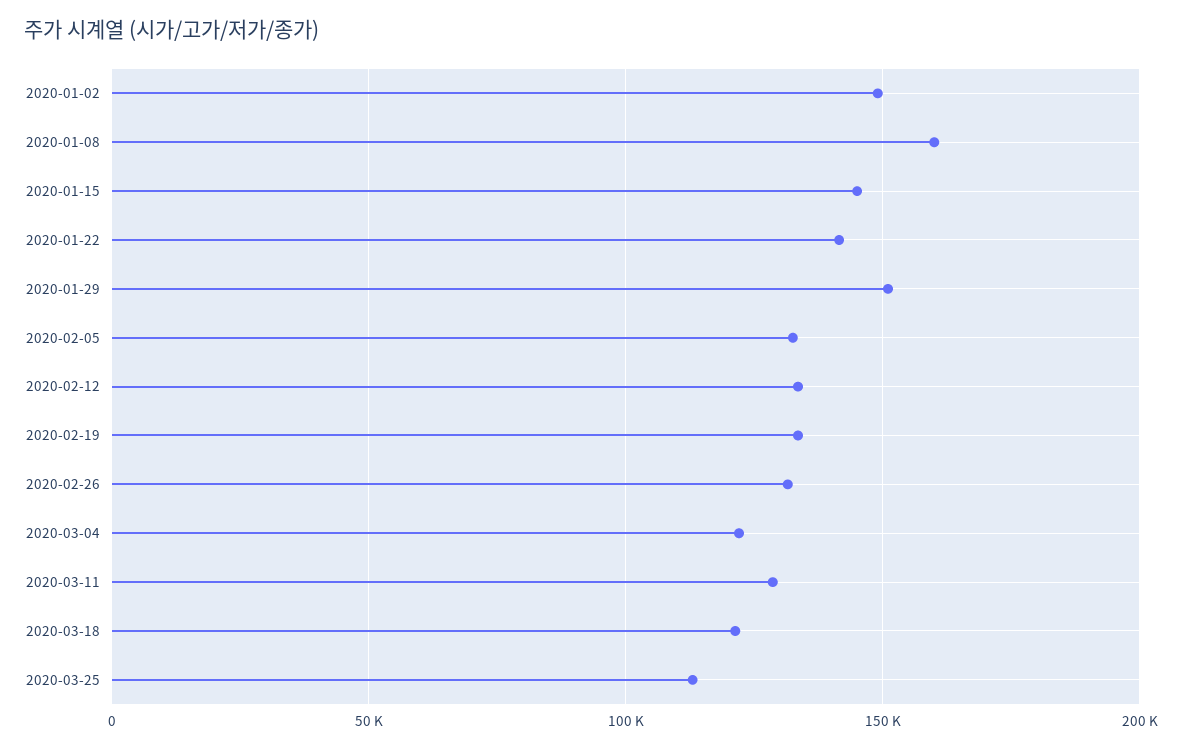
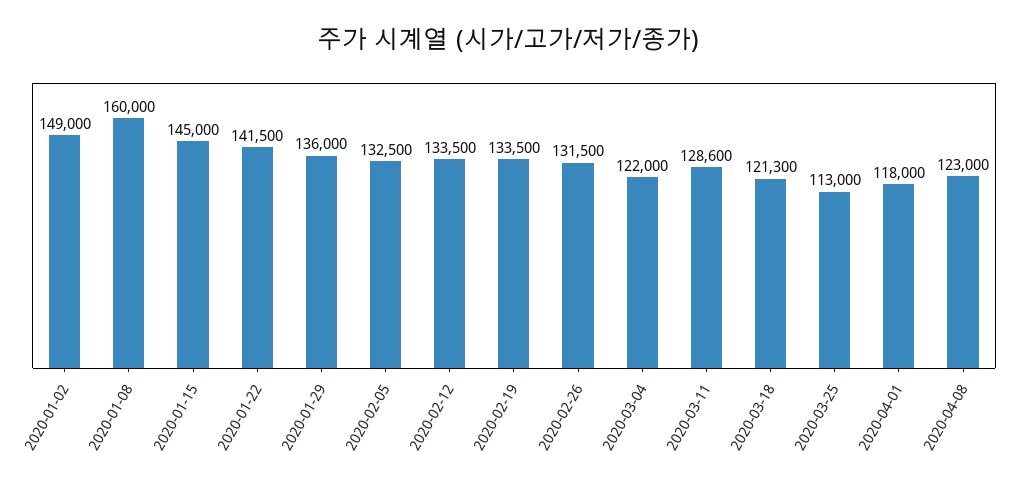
2020-01-29: 150000 -> 136000
2020-04-01: none -> 118000
2020-04-08: none -> 123000

